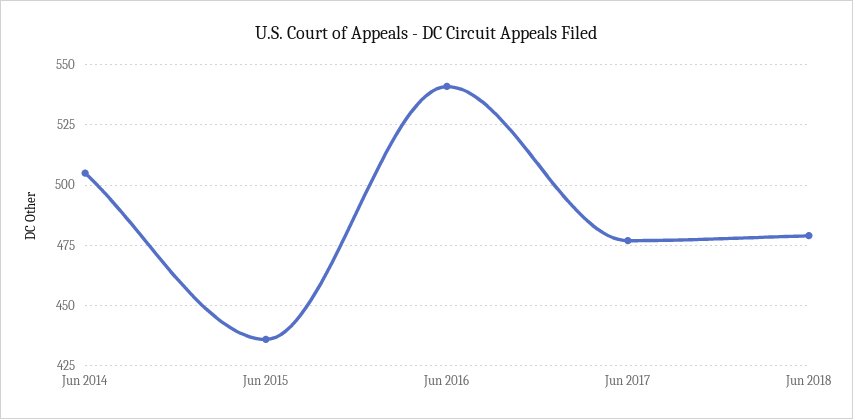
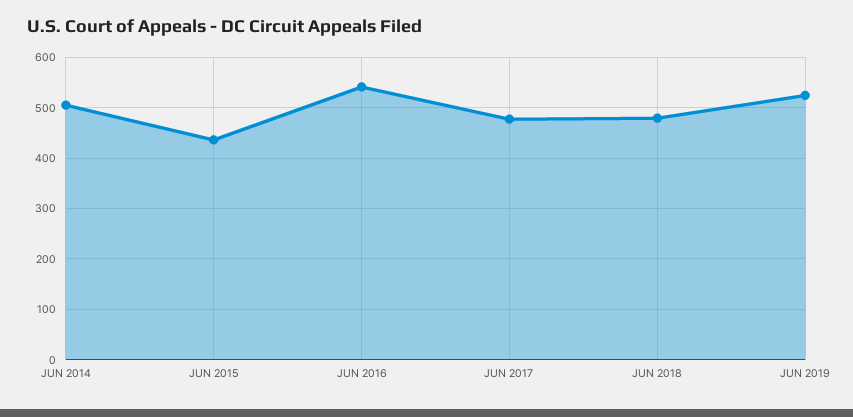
JUN 2019: none -> 520

